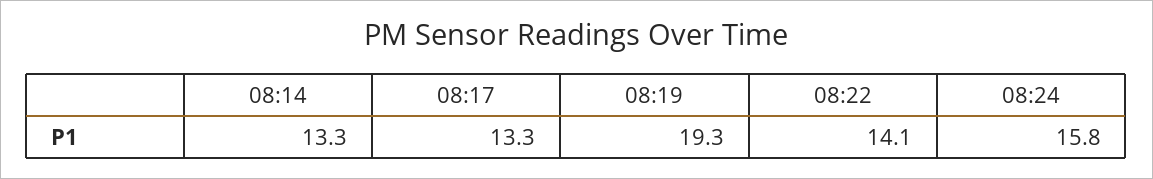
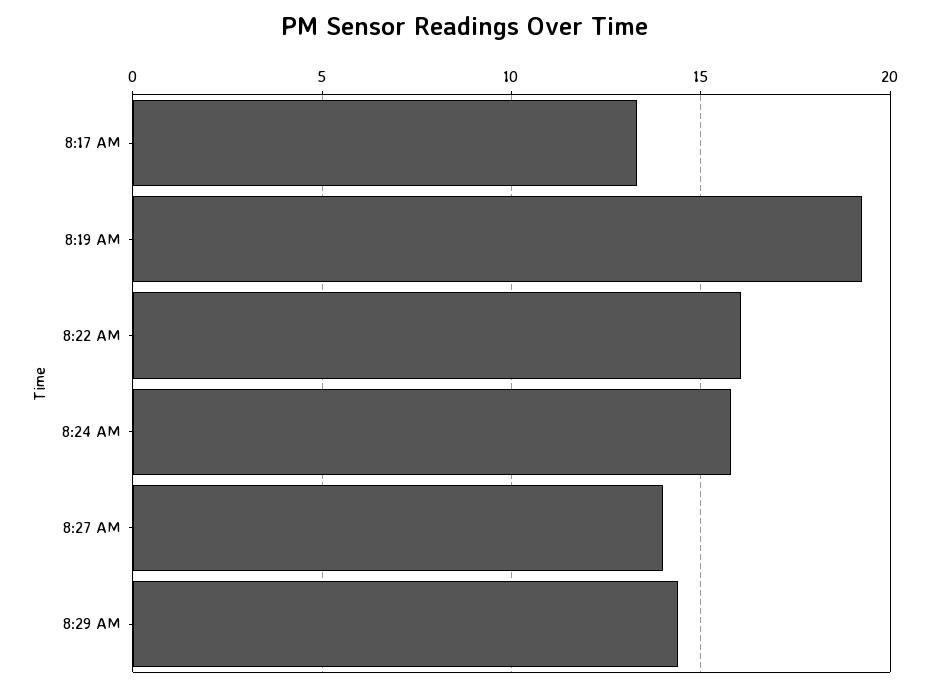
08:14: 13.3 -> none
08:22: 14.1 -> 16
8:27 AM: none -> 14
8:29 AM: none -> 14.5

